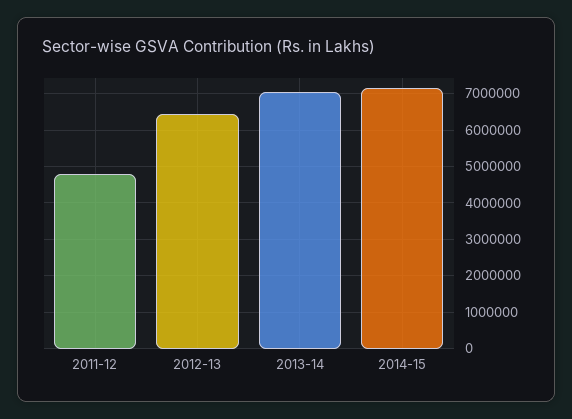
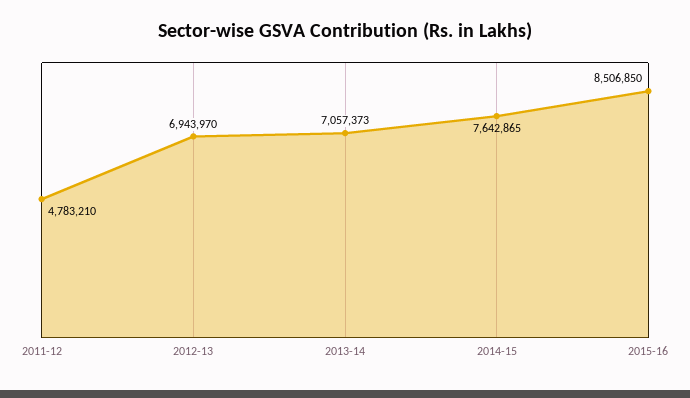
2012-13: 6400000 -> 6943970
2014-15: 7200000 -> 7642865
2015-16: none -> 8506850

